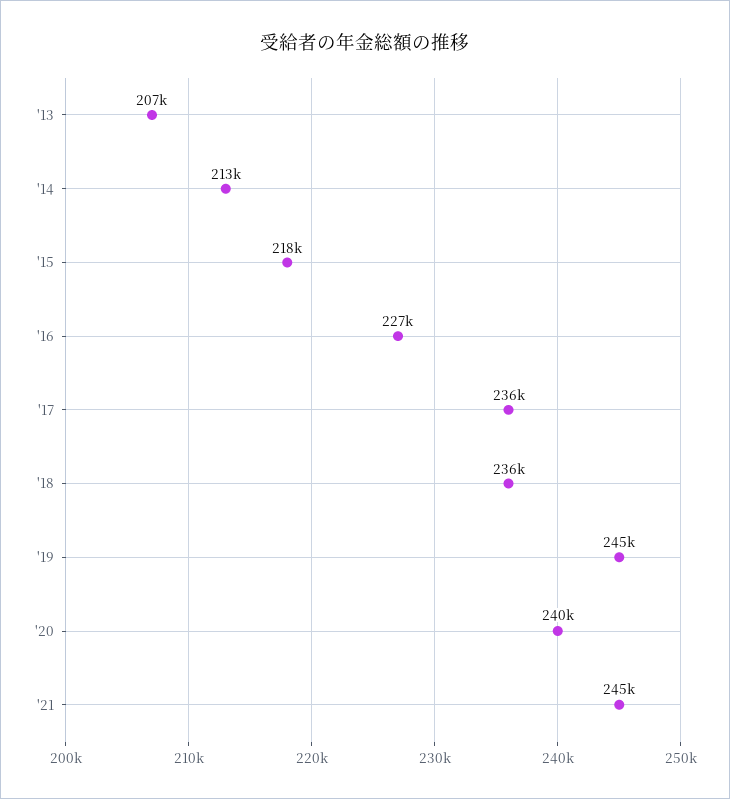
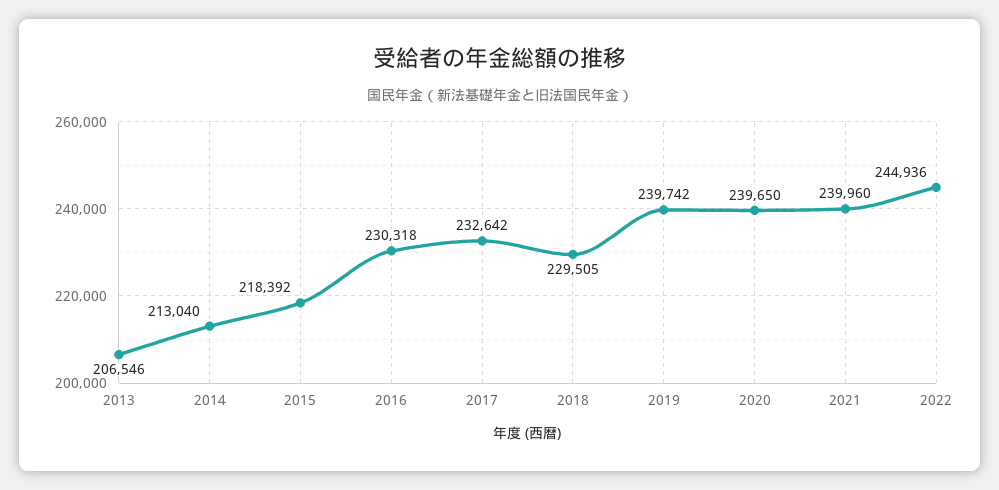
'16: 227000 -> 230318
'17: 236000 -> 232642
'18: 236000 -> 229505
'19: 245000 -> 239742
'21: 245000 -> 239960
2022: none -> 244936

